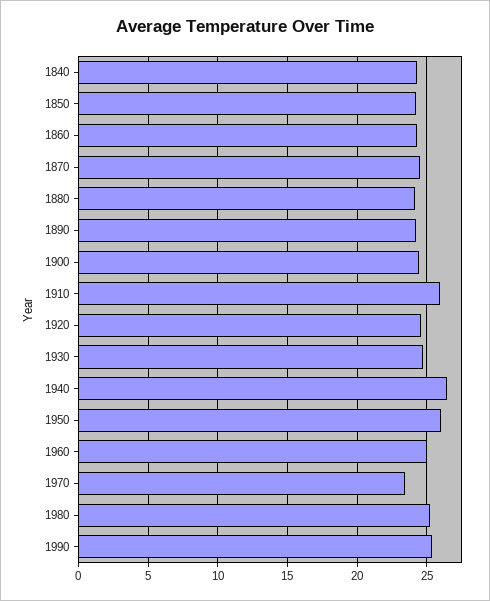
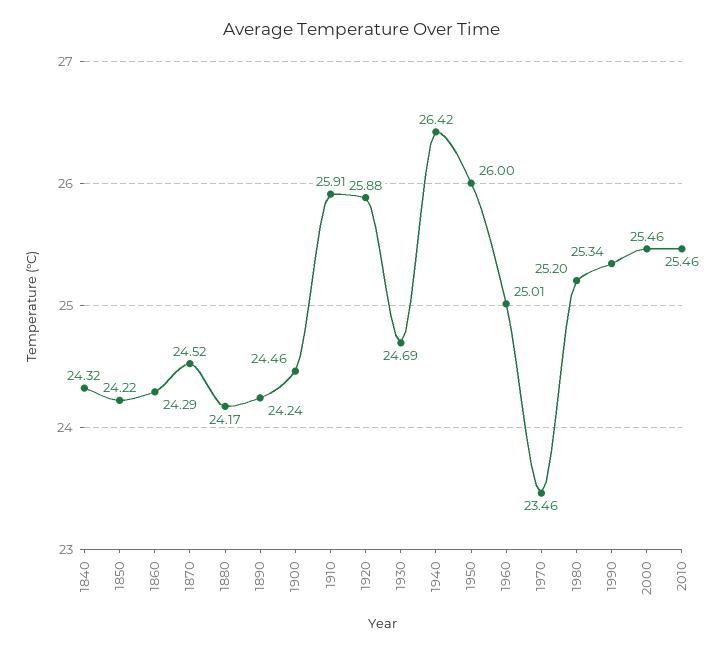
1920: 24.5 -> 25.88
2000: none -> 25.46
2010: none -> 25.46

